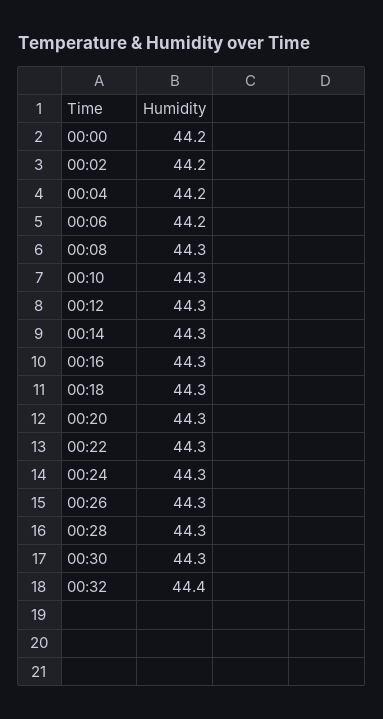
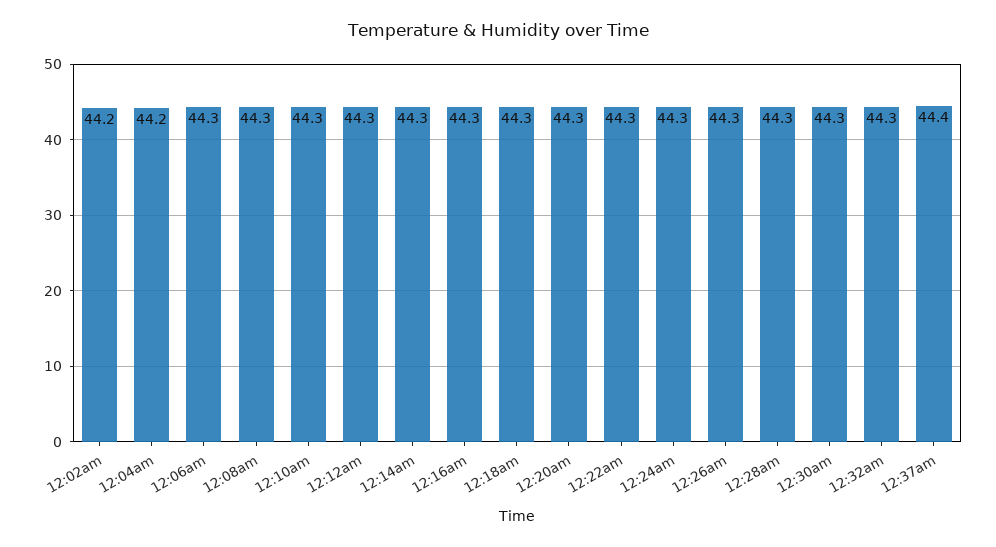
00:00: 44.2 -> none
00:06: 44.2 -> 44.3
00:32: 44.4 -> 44.3
12:37am: none -> 44.4

